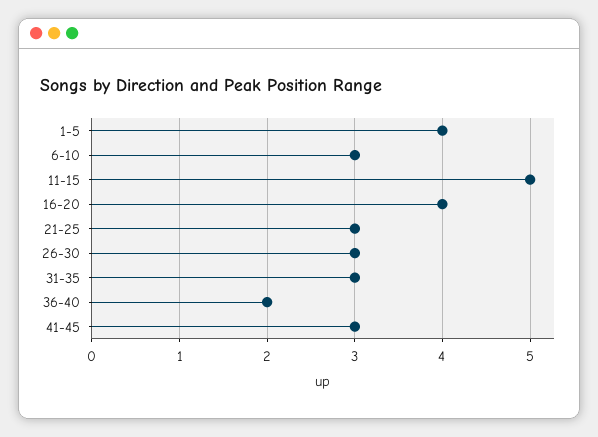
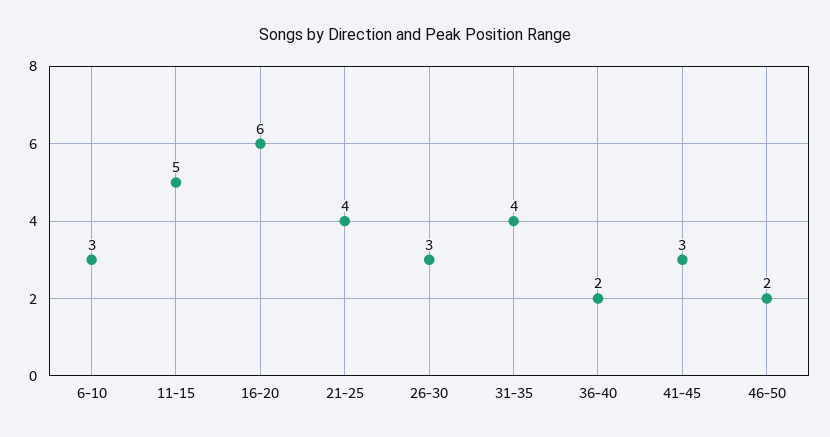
1-5: 4 -> none
16-20: 4 -> 6
21-25: 3 -> 4
31-35: 3 -> 4
46-50: none -> 2

